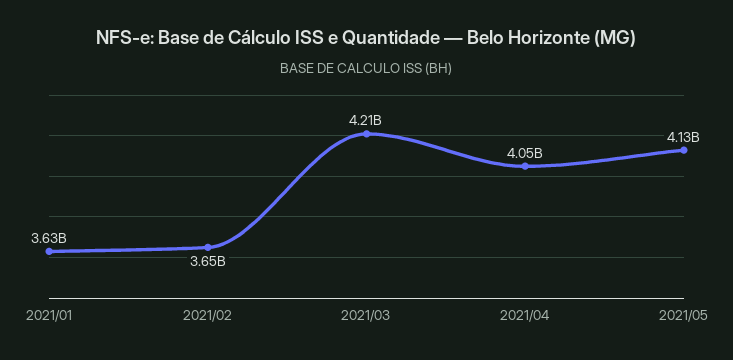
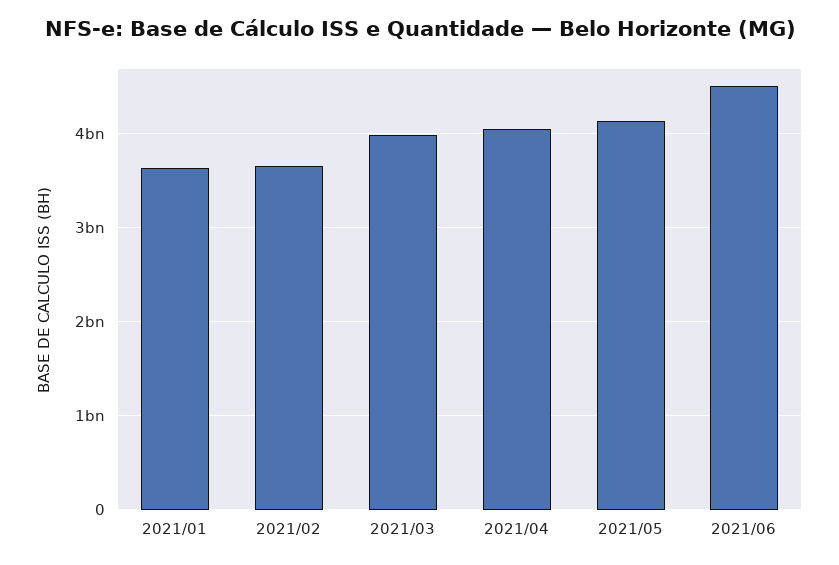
2021/03: 4210000000 -> 4000000000
2021/06: none -> 4500000000

